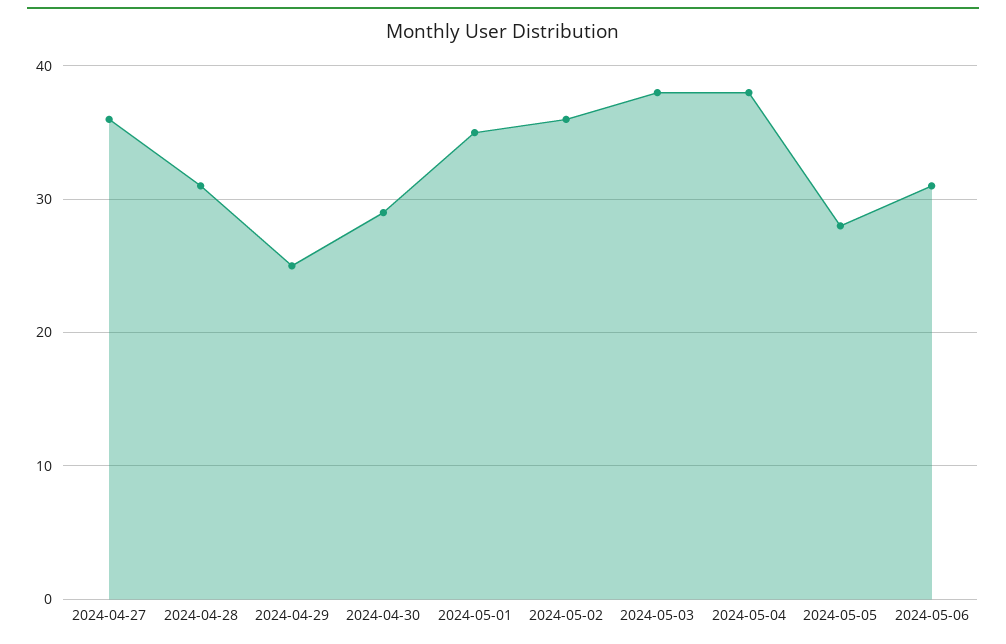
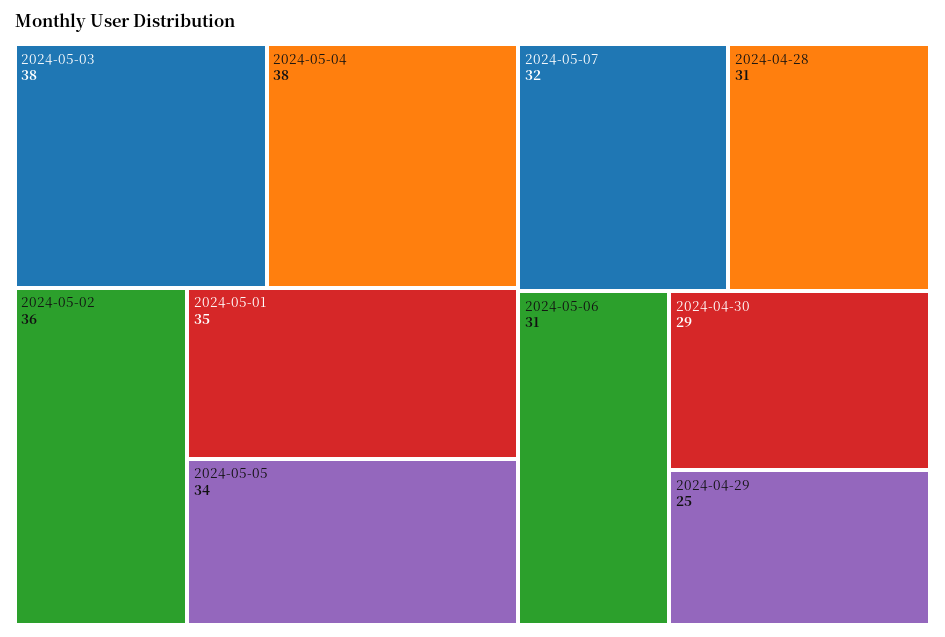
2024-04-27: 36 -> none
2024-05-05: 28 -> 34
2024-05-07: none -> 32

